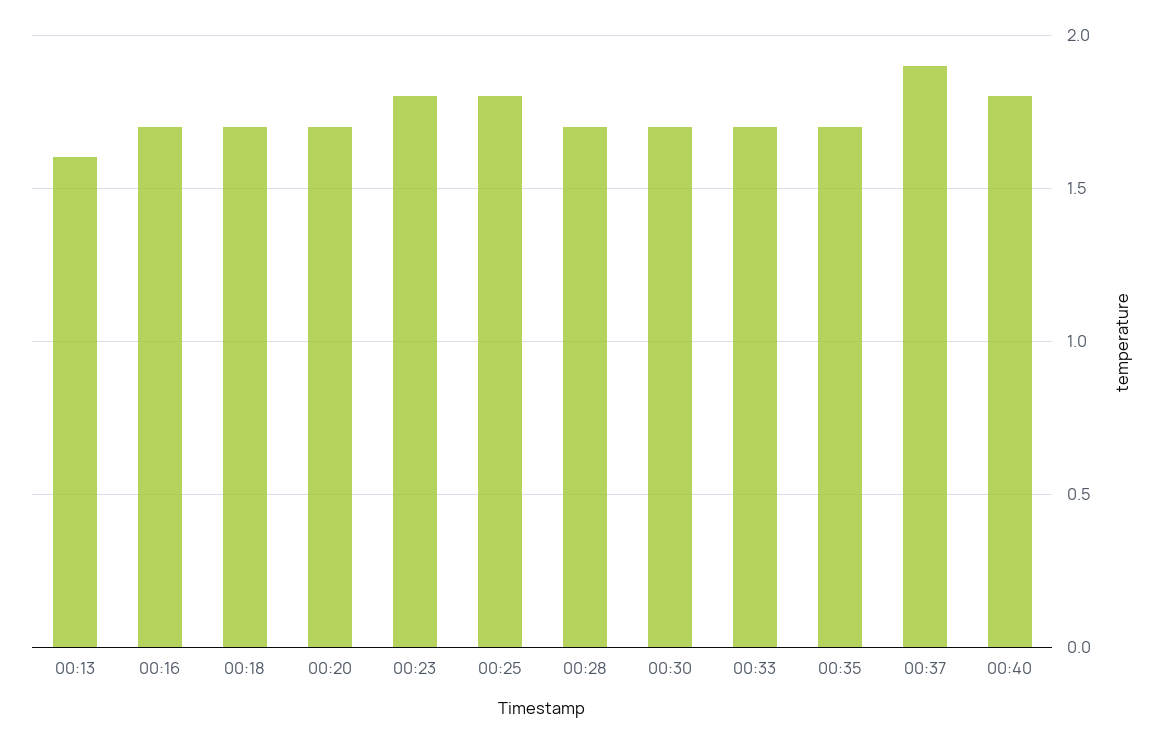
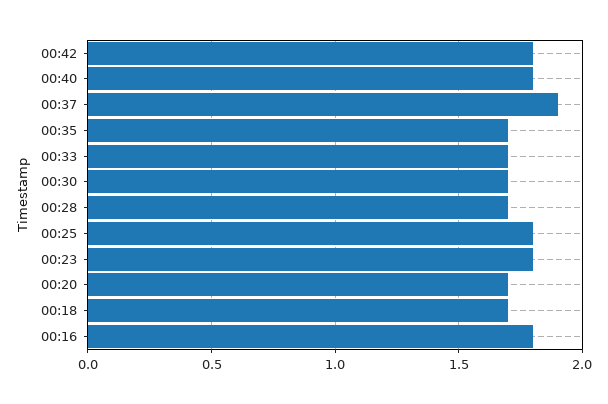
00:13: 1.6 -> none
00:16: 1.7 -> 1.8
00:42: none -> 1.8

